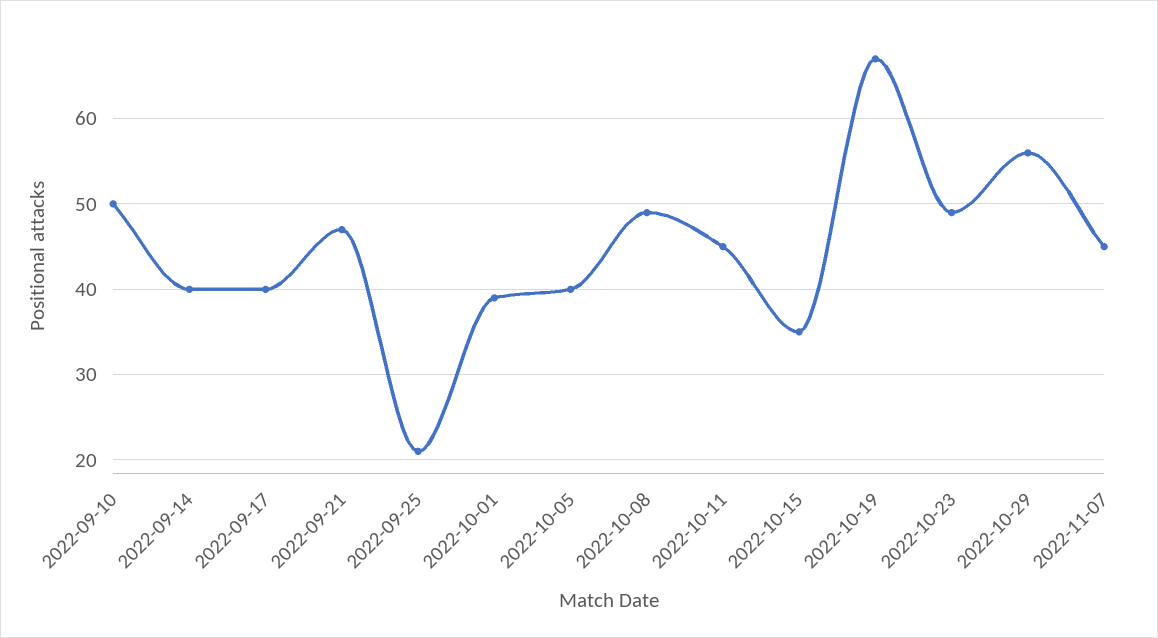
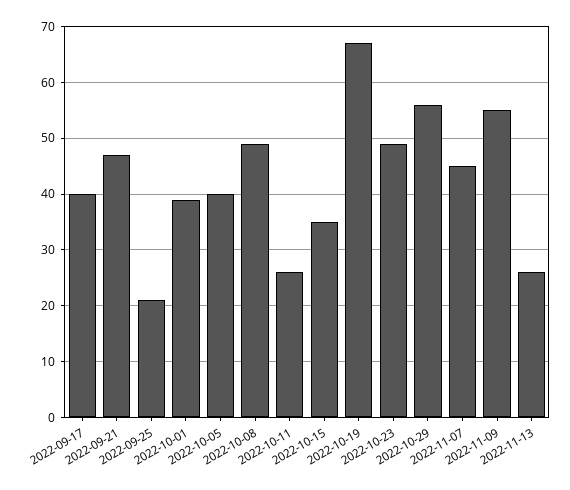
2022-09-10: 50 -> none
2022-09-14: 40 -> none
2022-10-11: 45 -> 25
2022-11-09: none -> 55
2022-11-13: none -> 25

